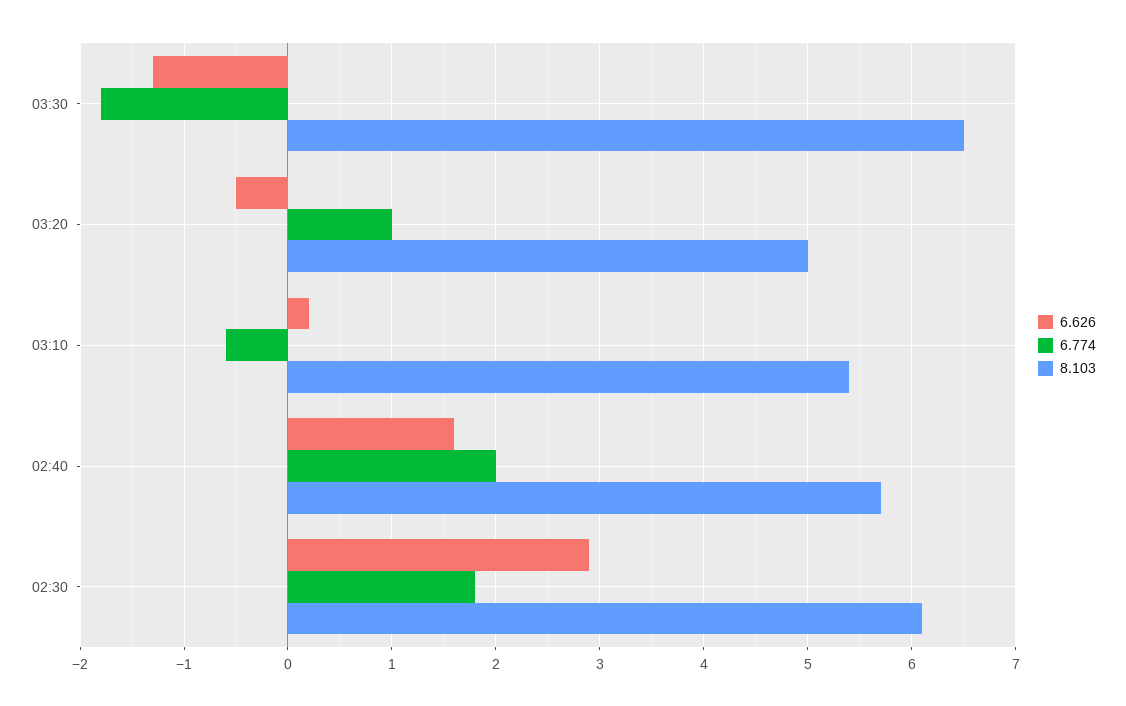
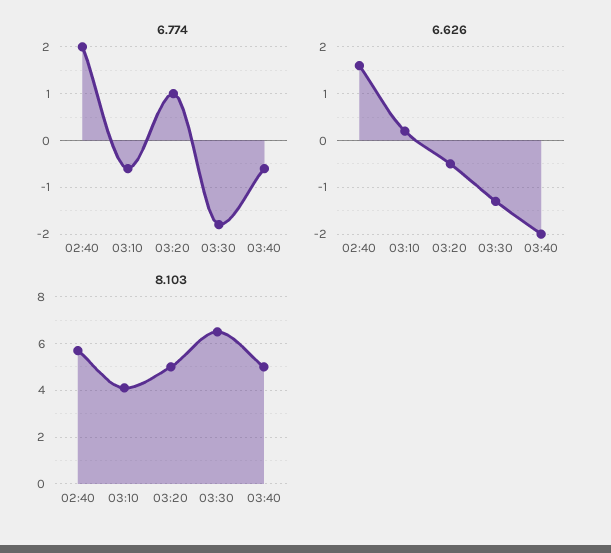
8.103, 03:10: 5.4 -> 4
6.626, 02:30: 2.9 -> none
6.774, 02:30: 1.8 -> none
8.103, 02:30: 6.1 -> none
6.774, 03:40: none -> -0.5
6.626, 03:40: none -> -2
8.103, 03:40: none -> 5

